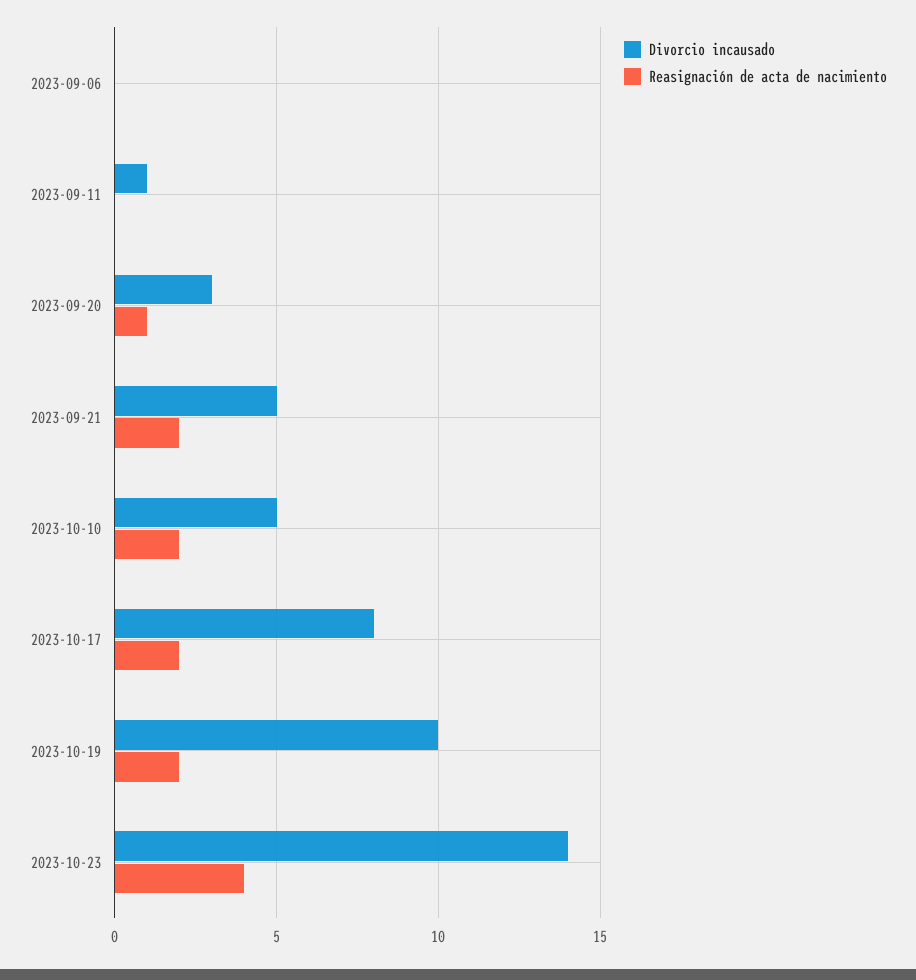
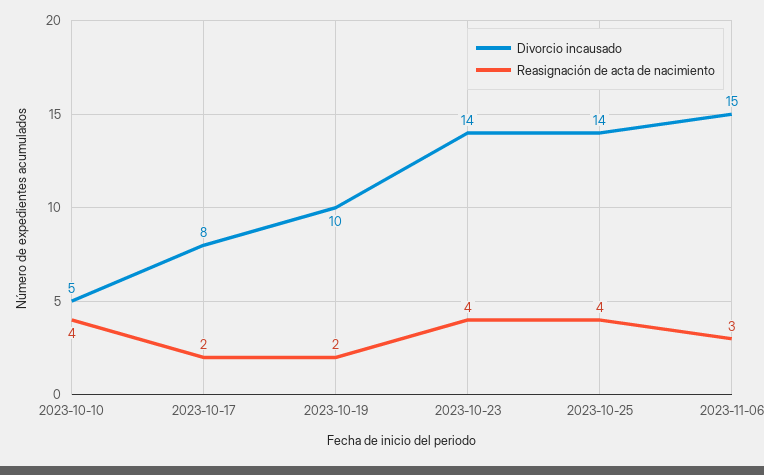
Divorcio incausado, 2023-09-06: 0 -> none
Reasignación de acta de nacimiento, 2023-09-06: 0 -> none
Divorcio incausado, 2023-09-11: 1 -> none
Reasignación de acta de nacimiento, 2023-09-11: 0 -> none
Divorcio incausado, 2023-09-20: 3 -> none
Reasignación de acta de nacimiento, 2023-09-20: 1 -> none
Divorcio incausado, 2023-09-21: 5 -> none
Reasignación de acta de nacimiento, 2023-09-21: 2 -> none
Reasignación de acta de nacimiento, 2023-10-10: 2 -> 4
Divorcio incausado, 2023-10-25: none -> 14
Reasignación de acta de nacimiento, 2023-10-25: none -> 4
Divorcio incausado, 2023-11-06: none -> 15
Reasignación de acta de nacimiento, 2023-11-06: none -> 3

